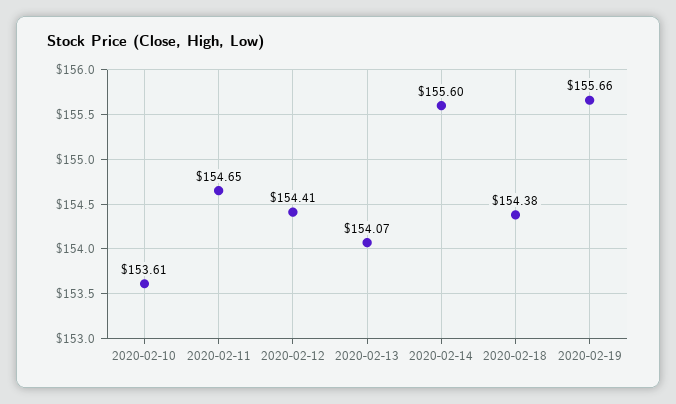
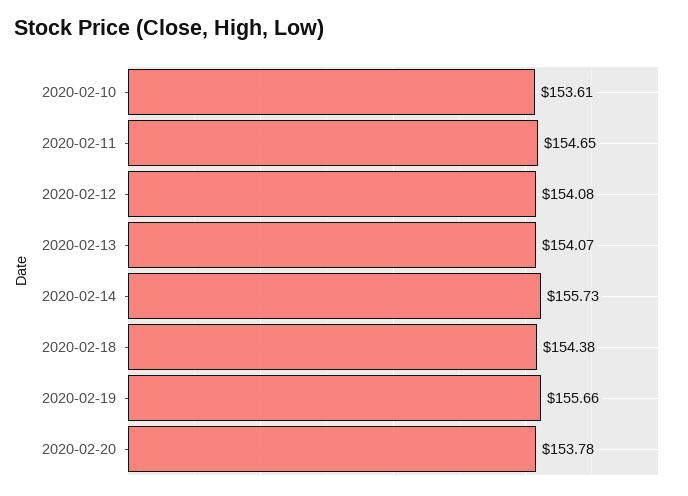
2020-02-12: 154.41 -> 154.08
2020-02-14: 155.6 -> 155.73
2020-02-20: none -> 153.78

